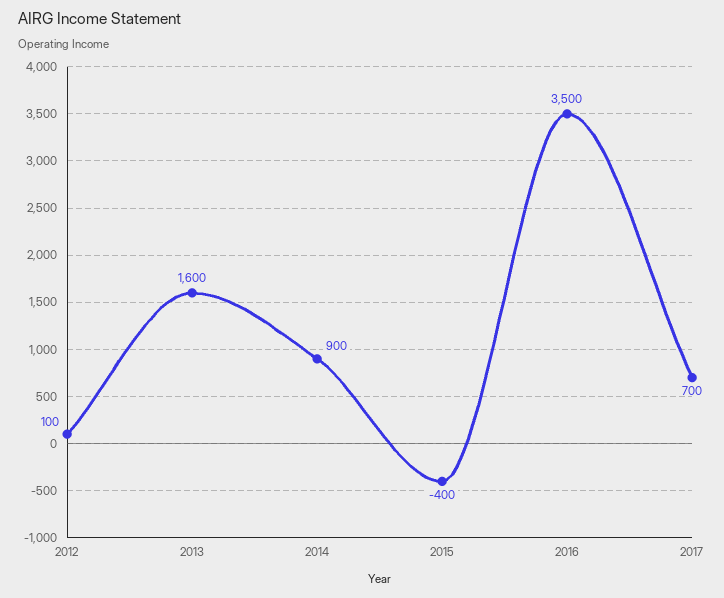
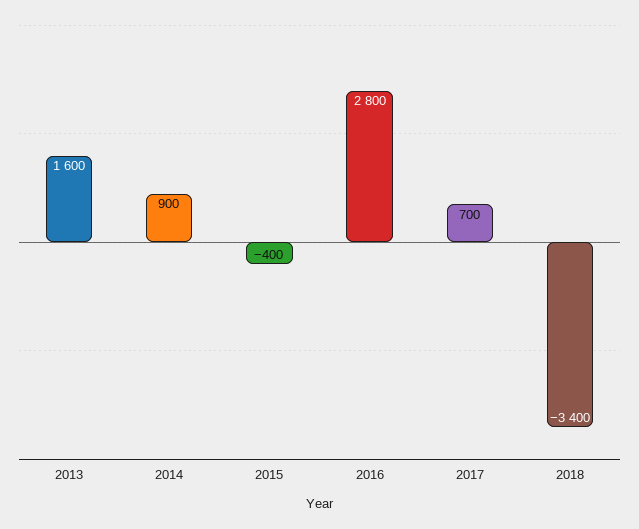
2012: 100 -> none
2016: 3500 -> 2800
2018: none -> -3400

